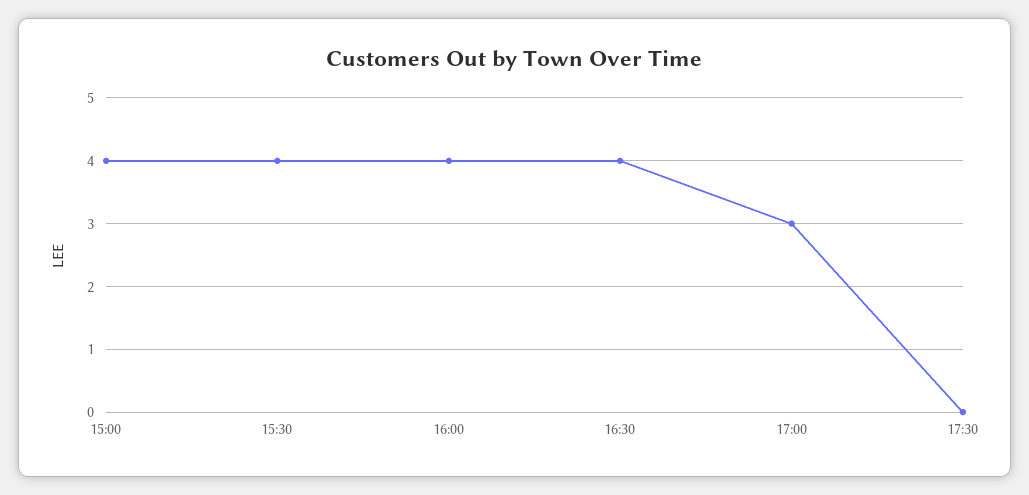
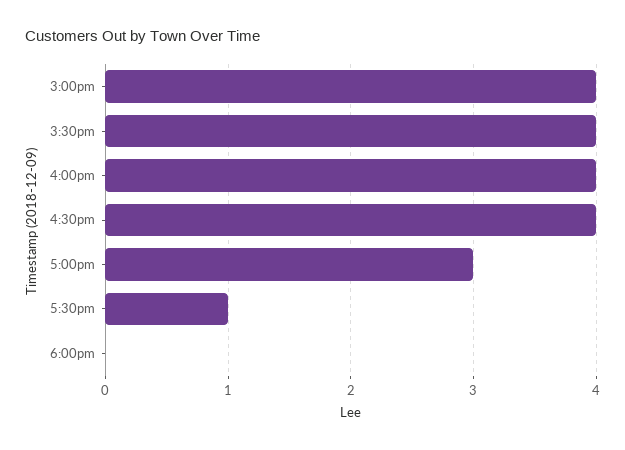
17:30: 0 -> 1
6:00pm: none -> 0

